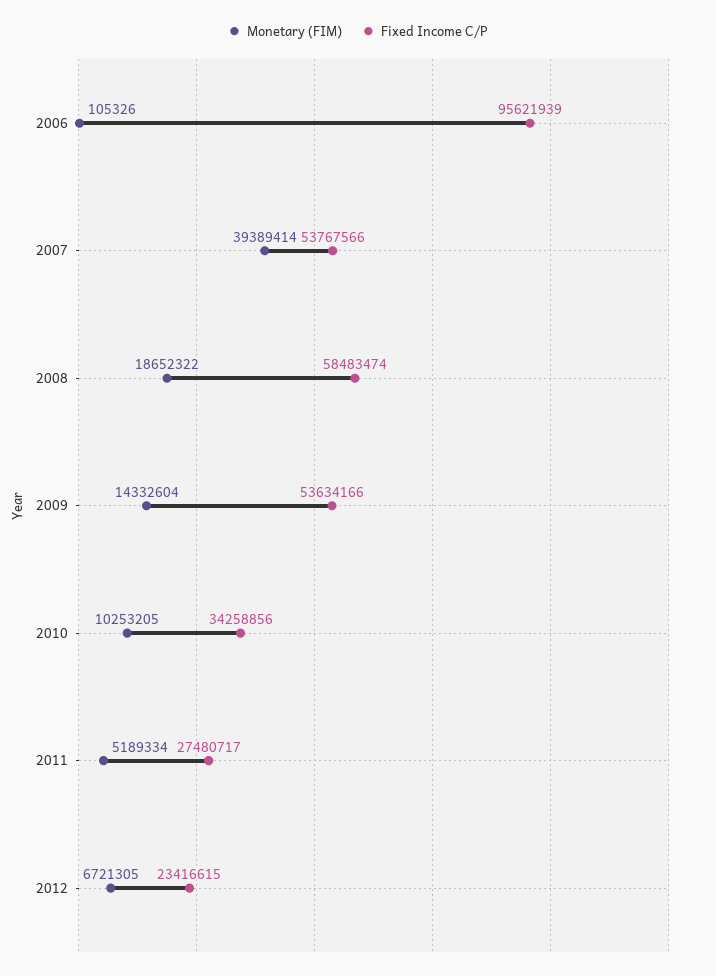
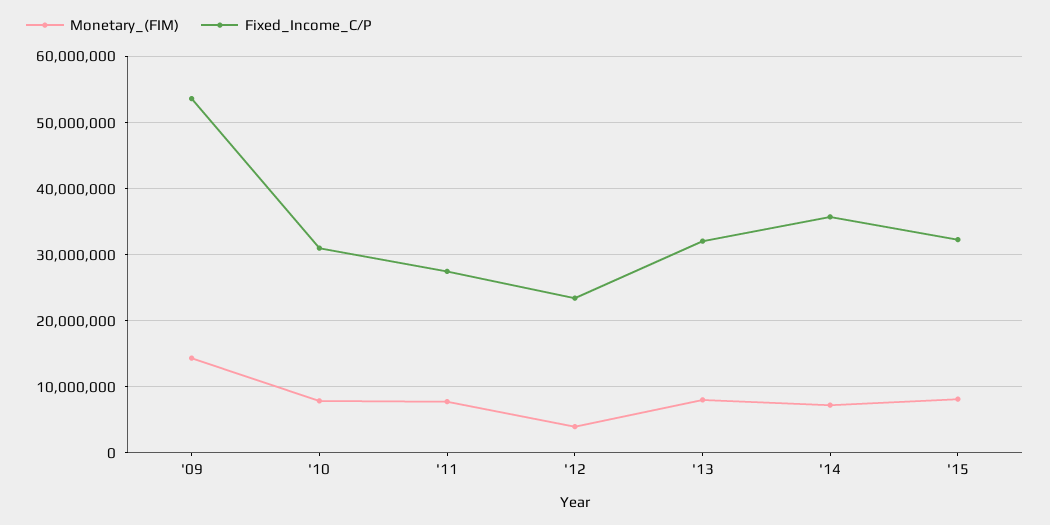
Monetary (FIM), 2006: 105326 -> none
Fixed Income C/P, 2006: 95621939 -> none
Monetary (FIM), 2007: 39389414 -> none
Fixed Income C/P, 2007: 53767566 -> none
Monetary (FIM), 2008: 18652322 -> none
Fixed Income C/P, 2008: 58483474 -> none
Monetary (FIM), 2010: 10253205 -> 8000000
Fixed Income C/P, 2010: 34258856 -> 31000000
Monetary (FIM), 2011: 5189334 -> 8000000
Monetary (FIM), 2012: 6721305 -> 4000000
Monetary (FIM), '13: none -> 8000000
Fixed Income C/P, '13: none -> 32000000
Monetary (FIM), '14: none -> 7000000
Fixed Income C/P, '14: none -> 36000000
Monetary (FIM), '15: none -> 8000000
Fixed Income C/P, '15: none -> 32000000

